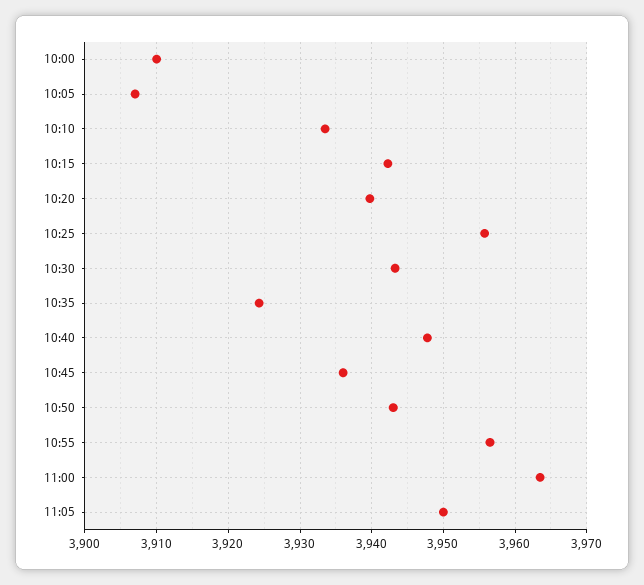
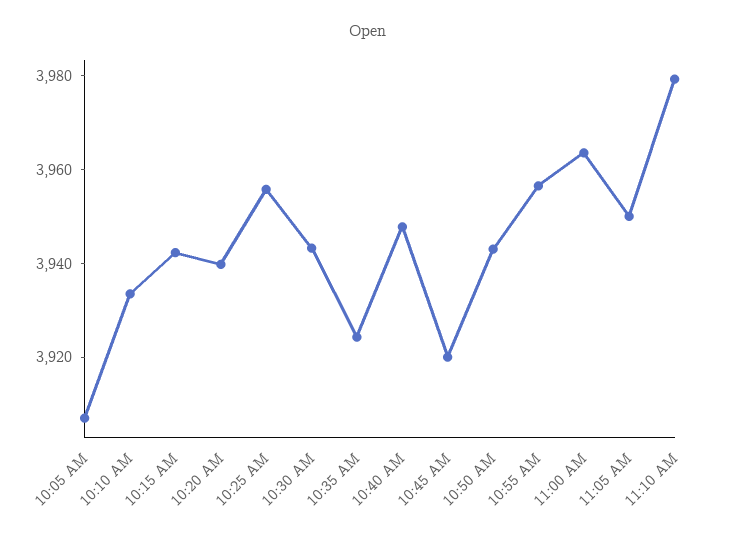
10:00: 3910 -> none
10:45: 3936 -> 3920
11:10 AM: none -> 3980

